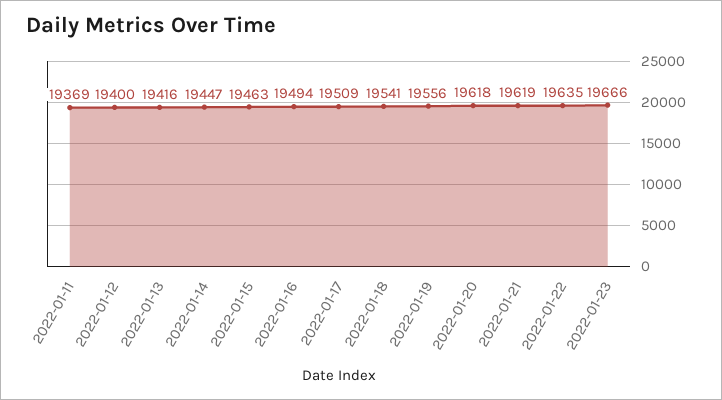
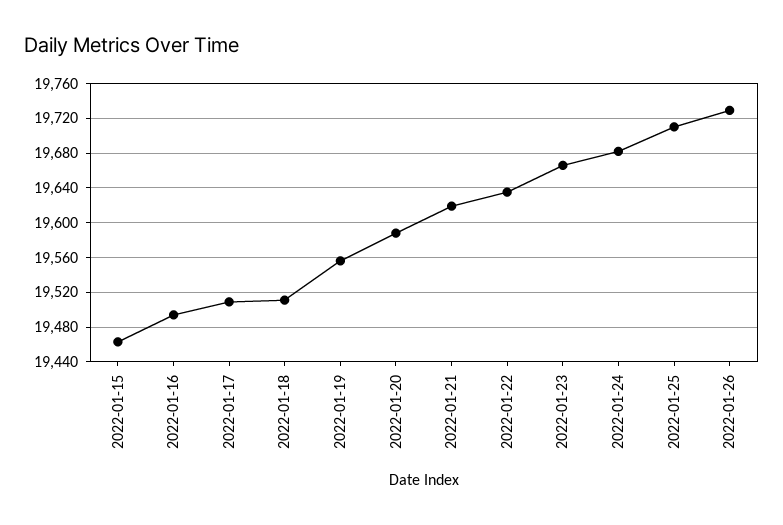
2022-01-11: 19369 -> none
2022-01-12: 19400 -> none
2022-01-13: 19416 -> none
2022-01-14: 19447 -> none
2022-01-18: 19541 -> 19510
2022-01-20: 19618 -> 19590
2022-01-24: none -> 19680
2022-01-25: none -> 19710
2022-01-26: none -> 19730

